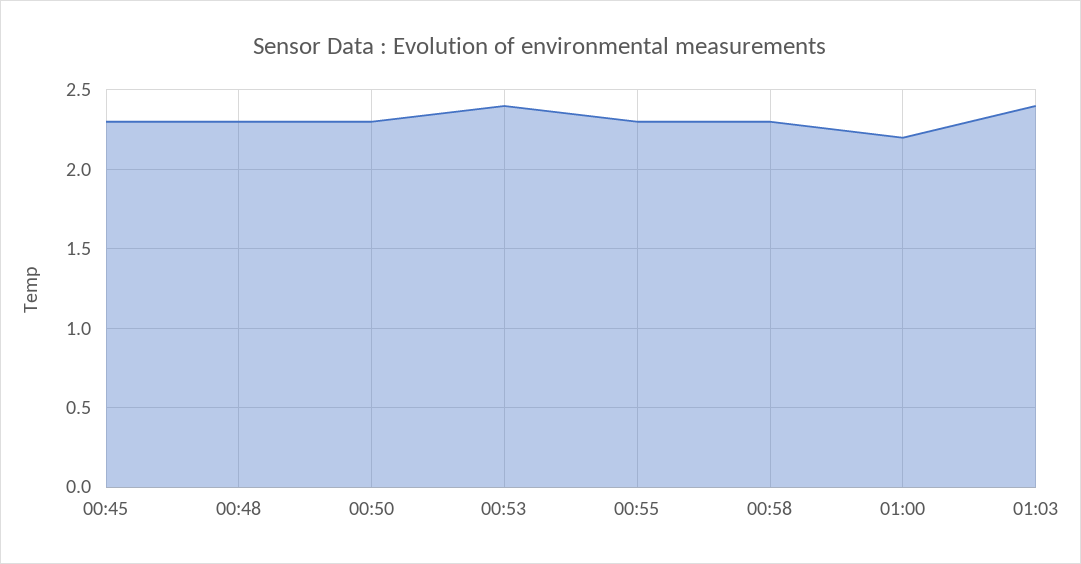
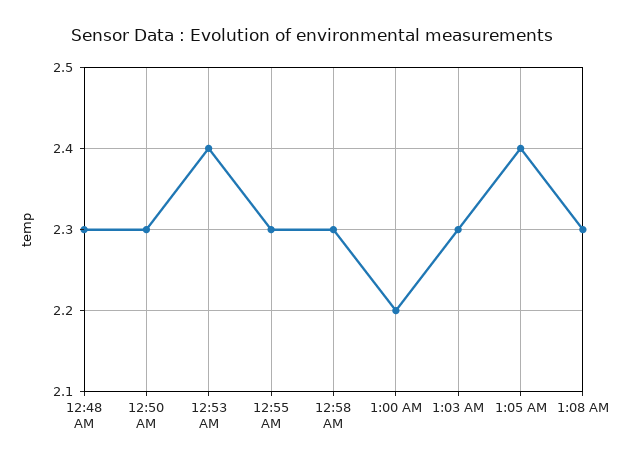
00:45: 2.3 -> none
01:03: 2.4 -> 2.3
1:05 AM: none -> 2.4
1:08 AM: none -> 2.3

